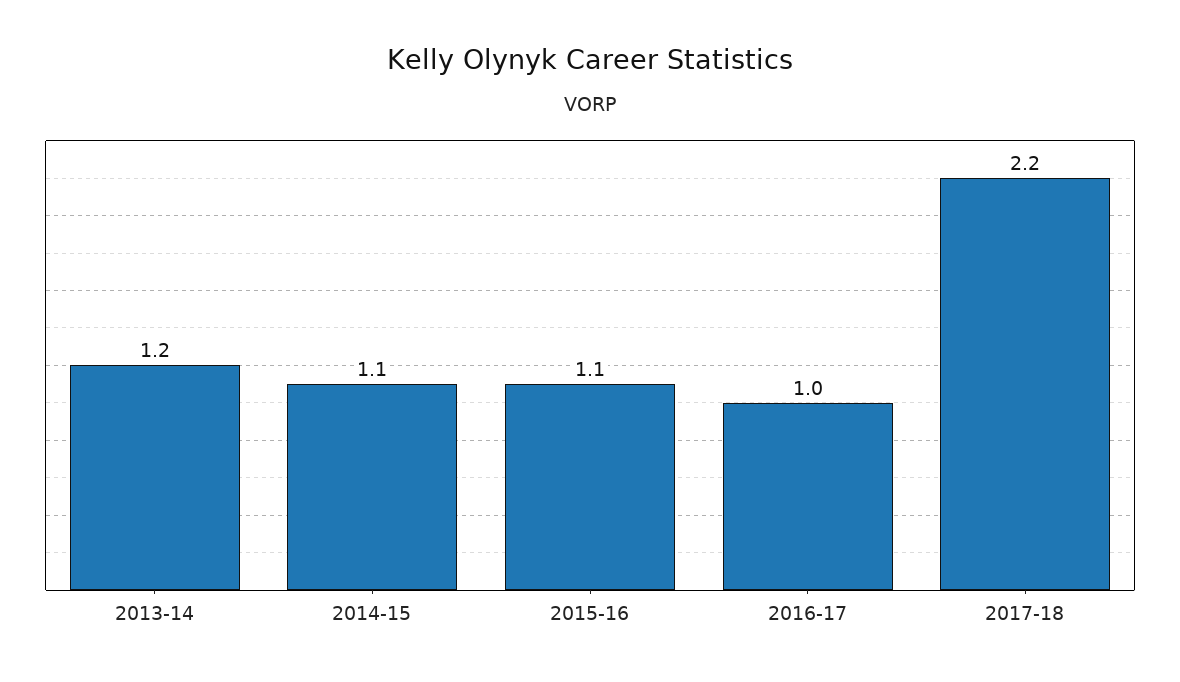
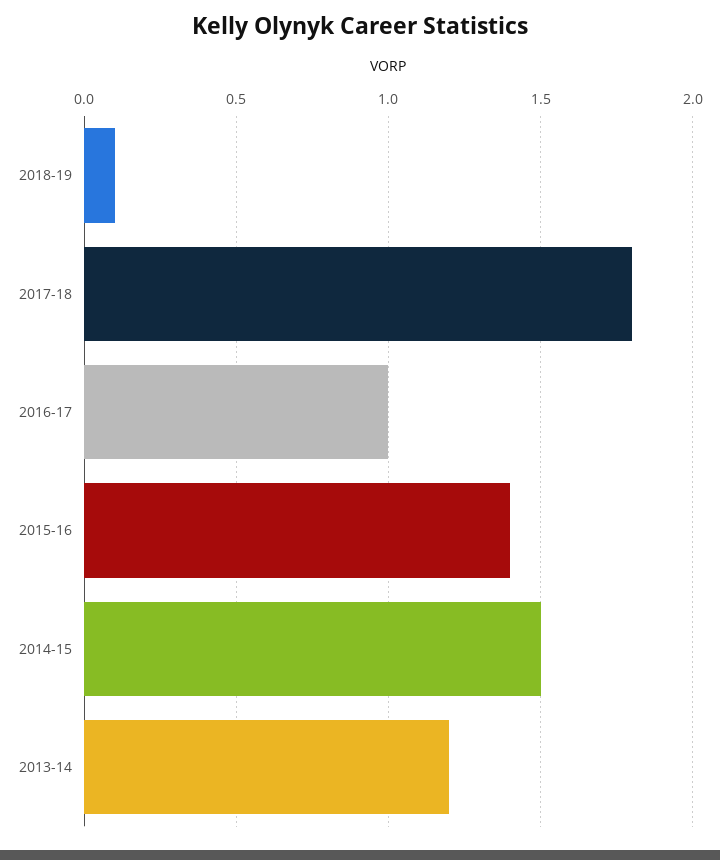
2014-15: 1.1 -> 1.5
2015-16: 1.1 -> 1.4
2017-18: 2.2 -> 1.8
2018-19: none -> 0.1

